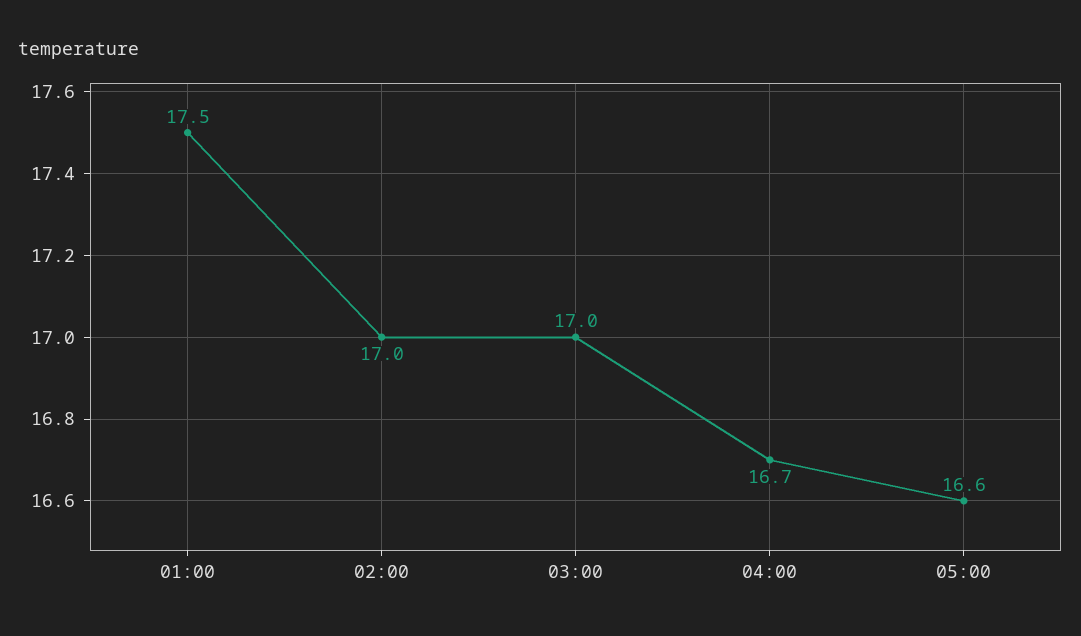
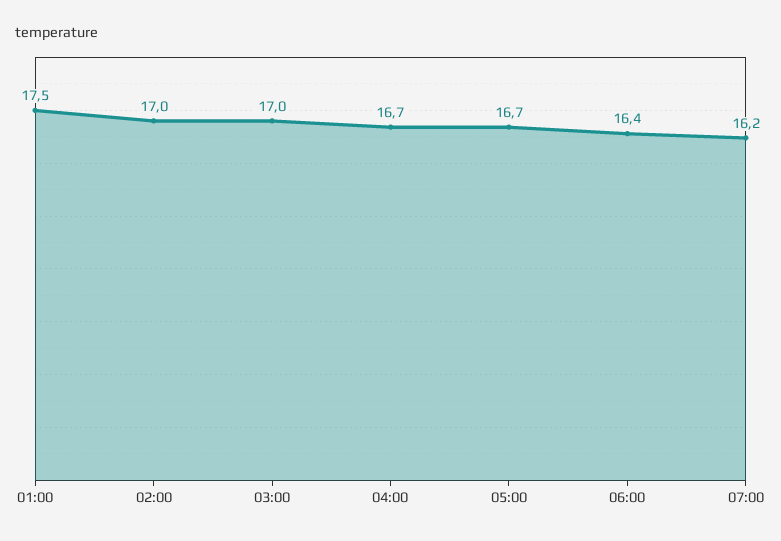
05:00: 16.6 -> 16.7
06:00: none -> 16.4
07:00: none -> 16.2

